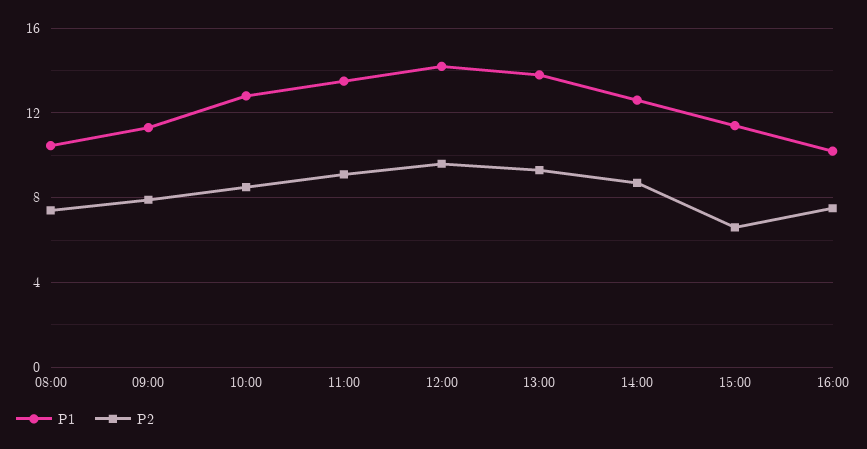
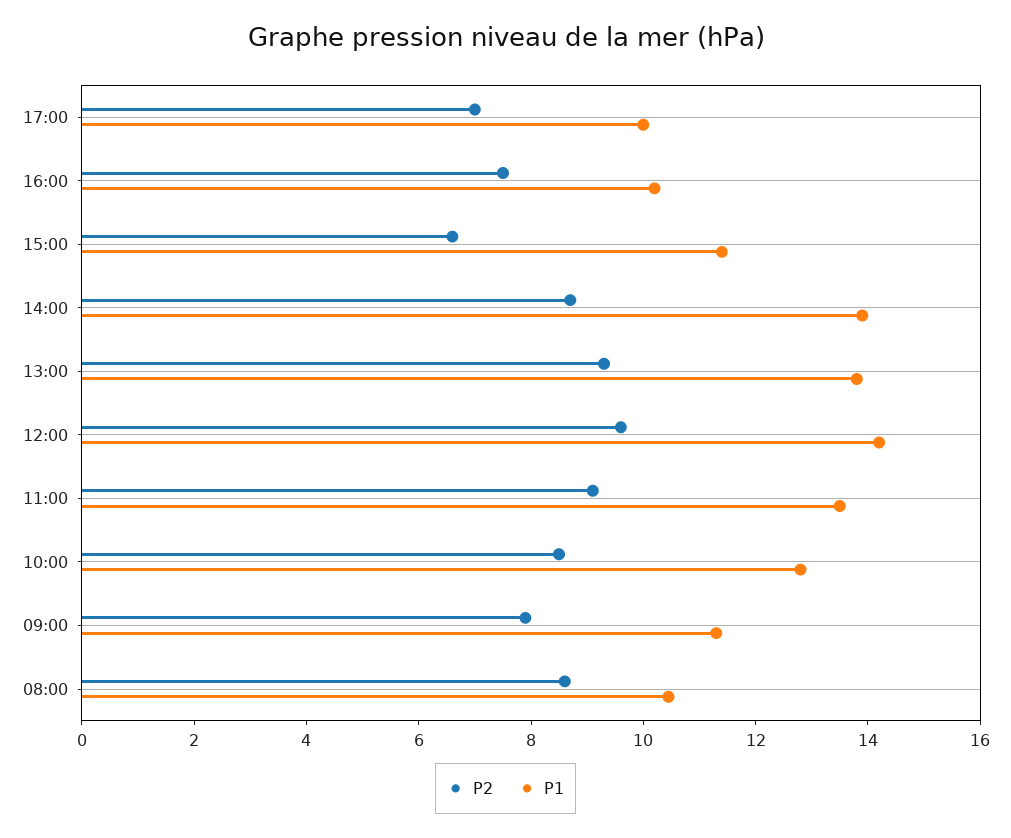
P2, 08:00: 7.5 -> 8.5
P1, 14:00: 12.5 -> 14
P2, 17:00: none -> 7
P1, 17:00: none -> 10

